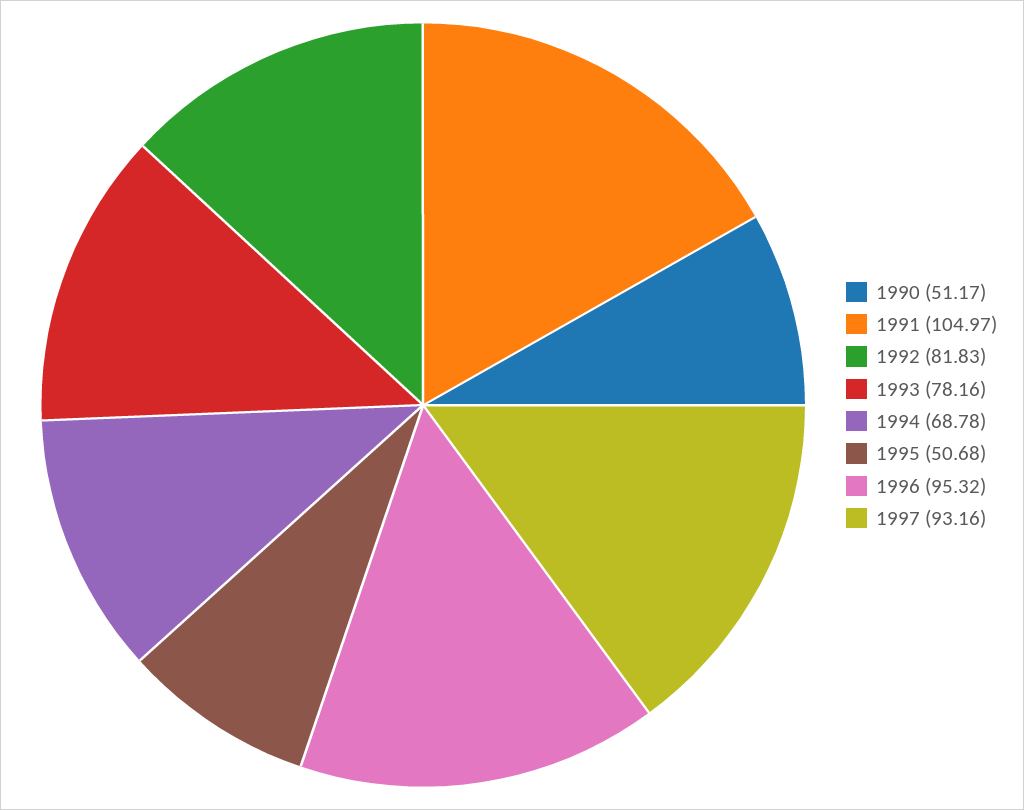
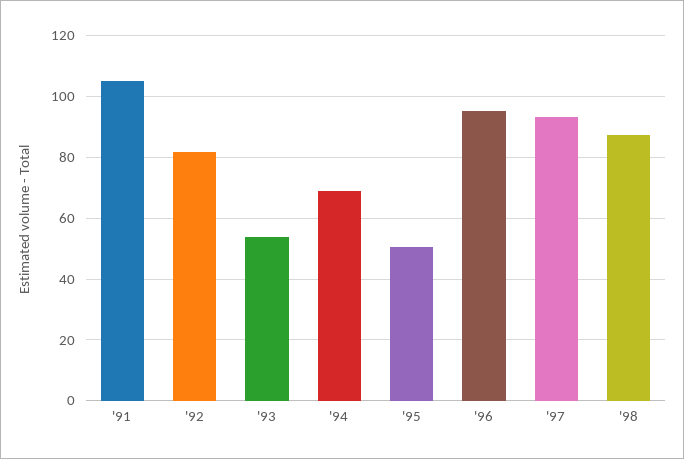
1990: 51.17 -> none
1993: 78.16 -> 54
'98: none -> 88

